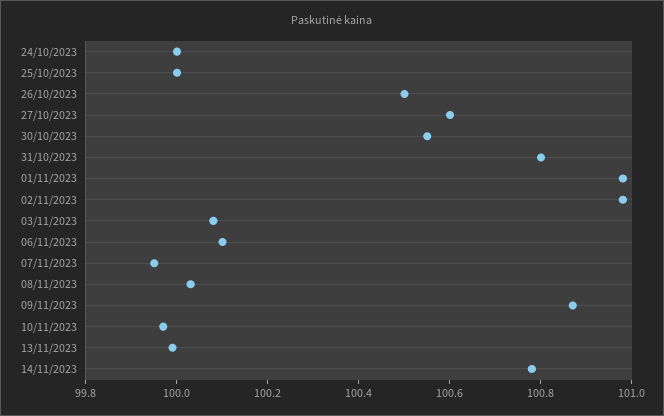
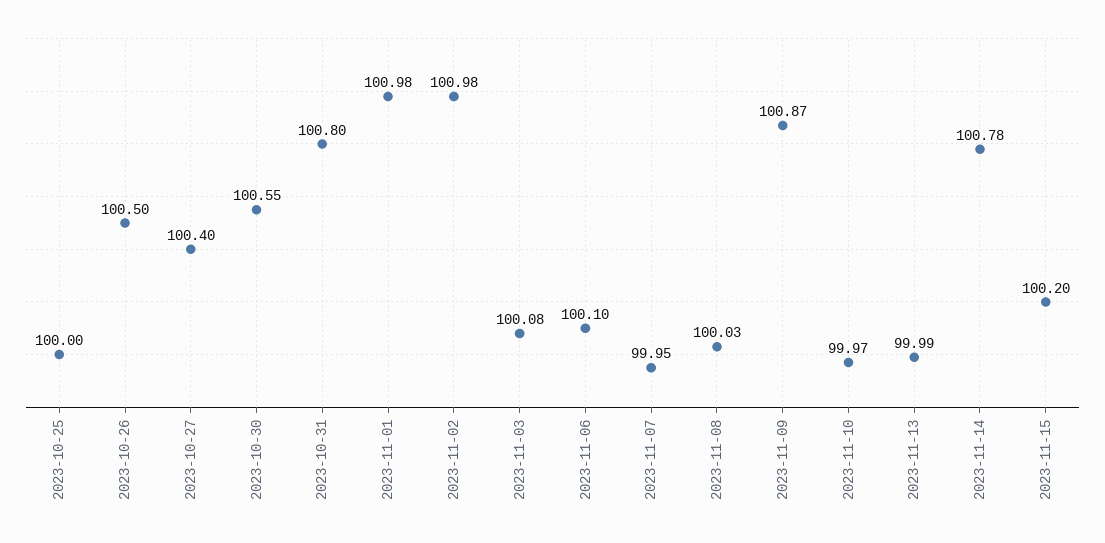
24/10/2023: 100 -> none
27/10/2023: 100.6 -> 100.4
2023-11-15: none -> 100.2

